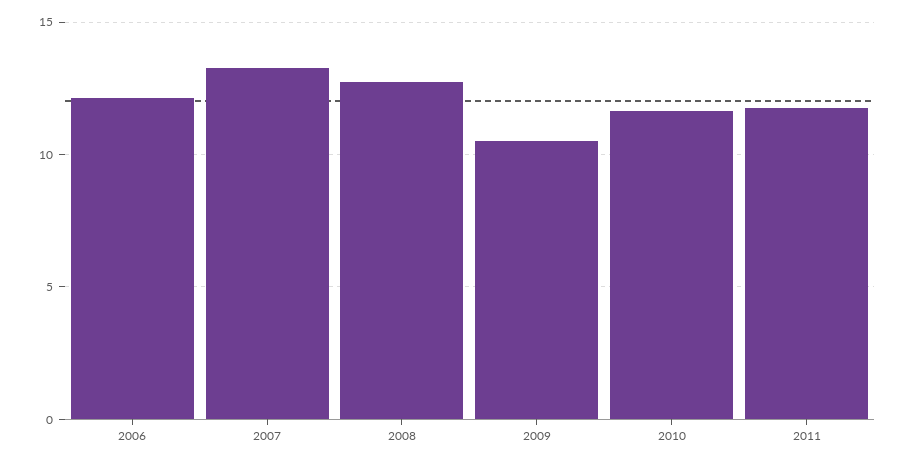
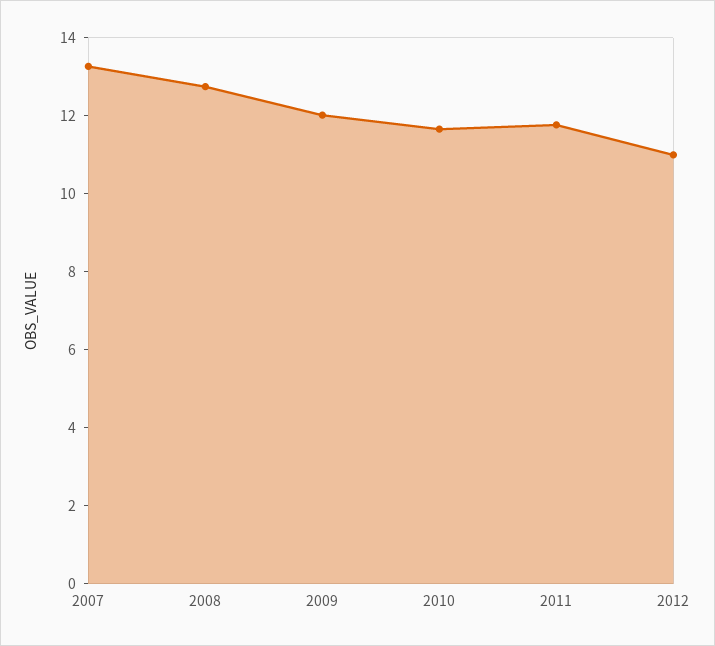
2006: 12 -> none
2009: 10.5 -> 12
2012: none -> 11

